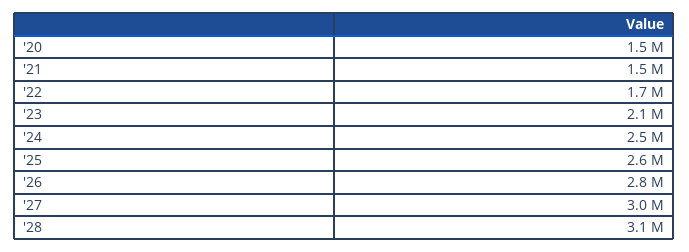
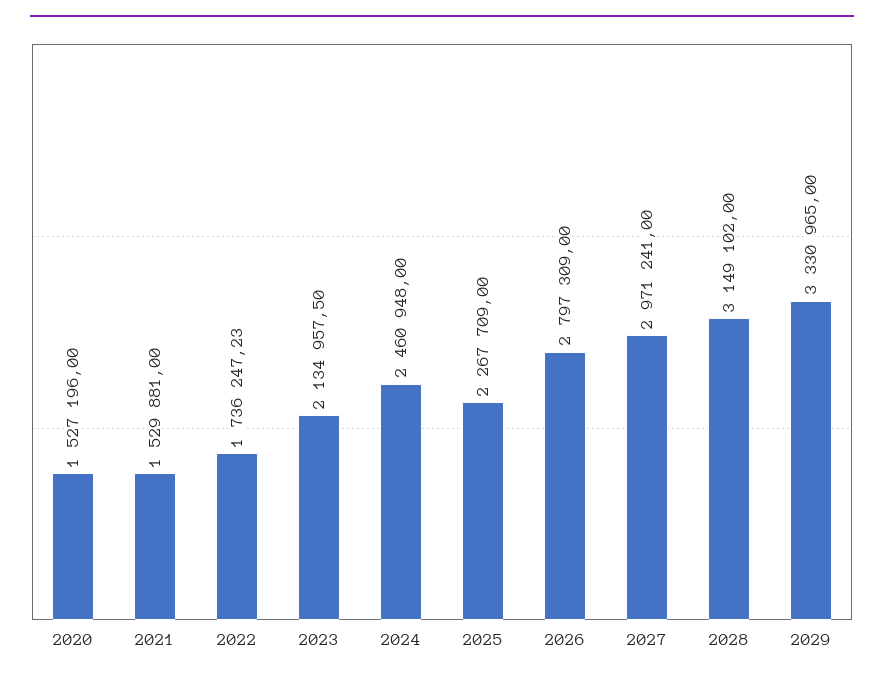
'25: 2600000 -> 2267709
2029: none -> 3330965

